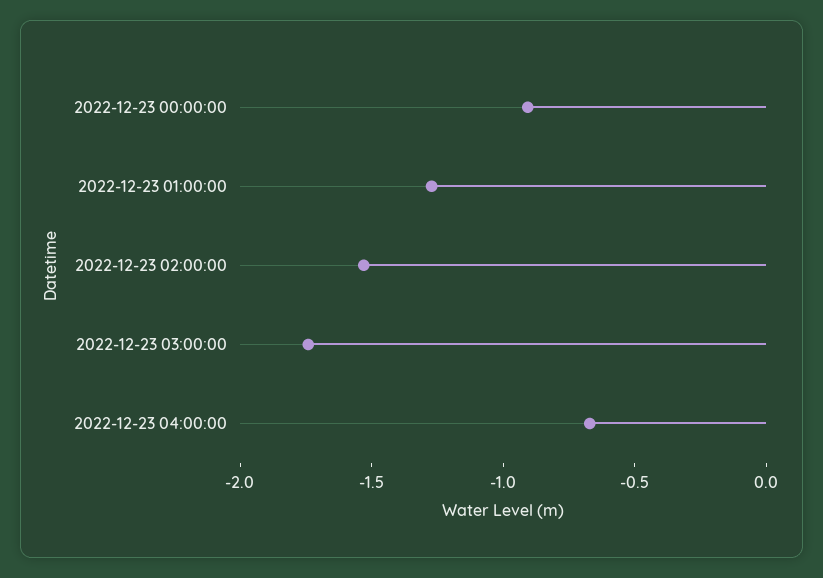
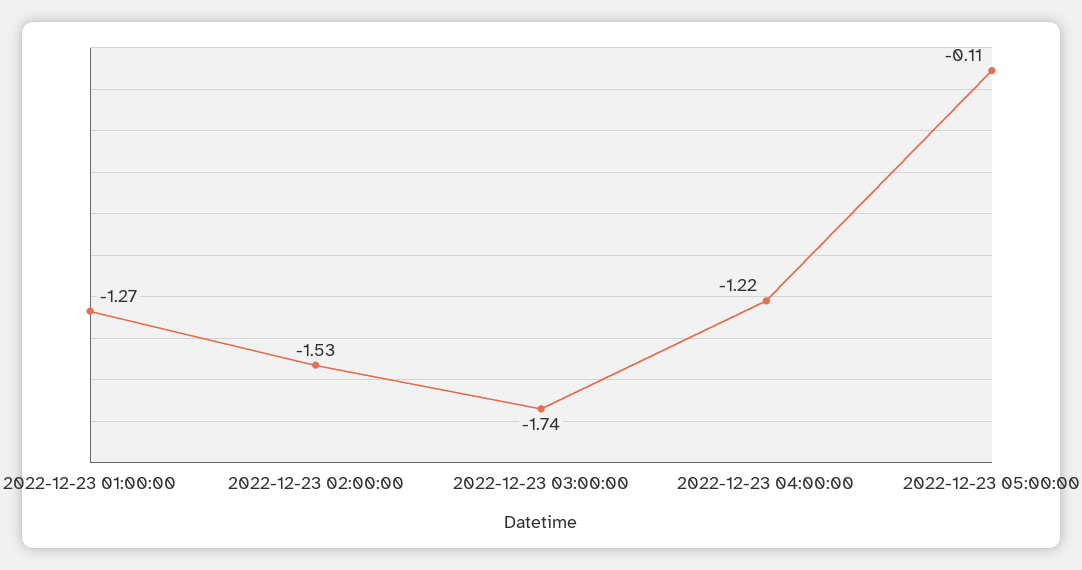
2022-12-23 00:00:00: -0.9 -> none
2022-12-23 04:00:00: -0.7 -> -1.22
2022-12-23 05:00:00: none -> -0.11

